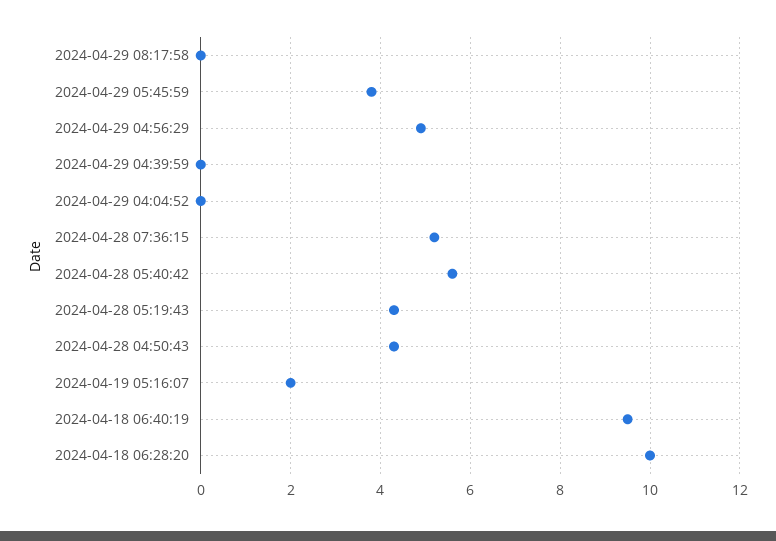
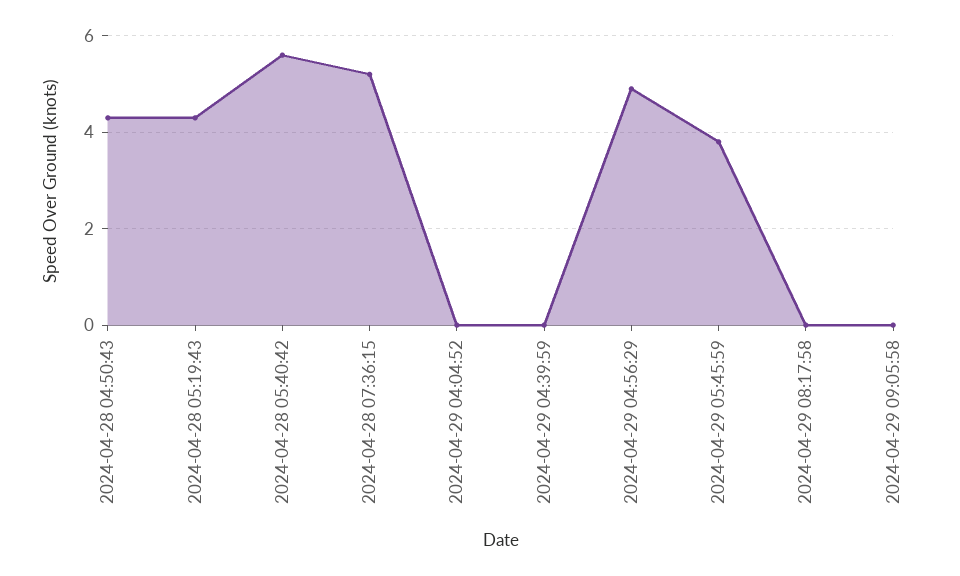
2024-04-19 05:16:07: 2 -> none
2024-04-18 06:40:19: 9.5 -> none
2024-04-18 06:28:20: 10 -> none
2024-04-29 09:05:58: none -> 0

